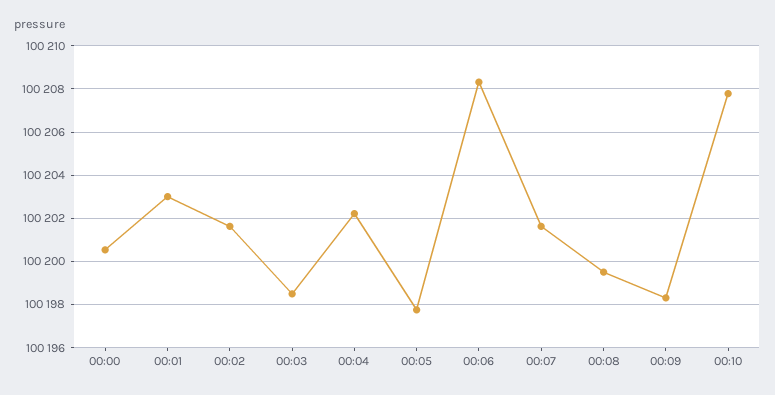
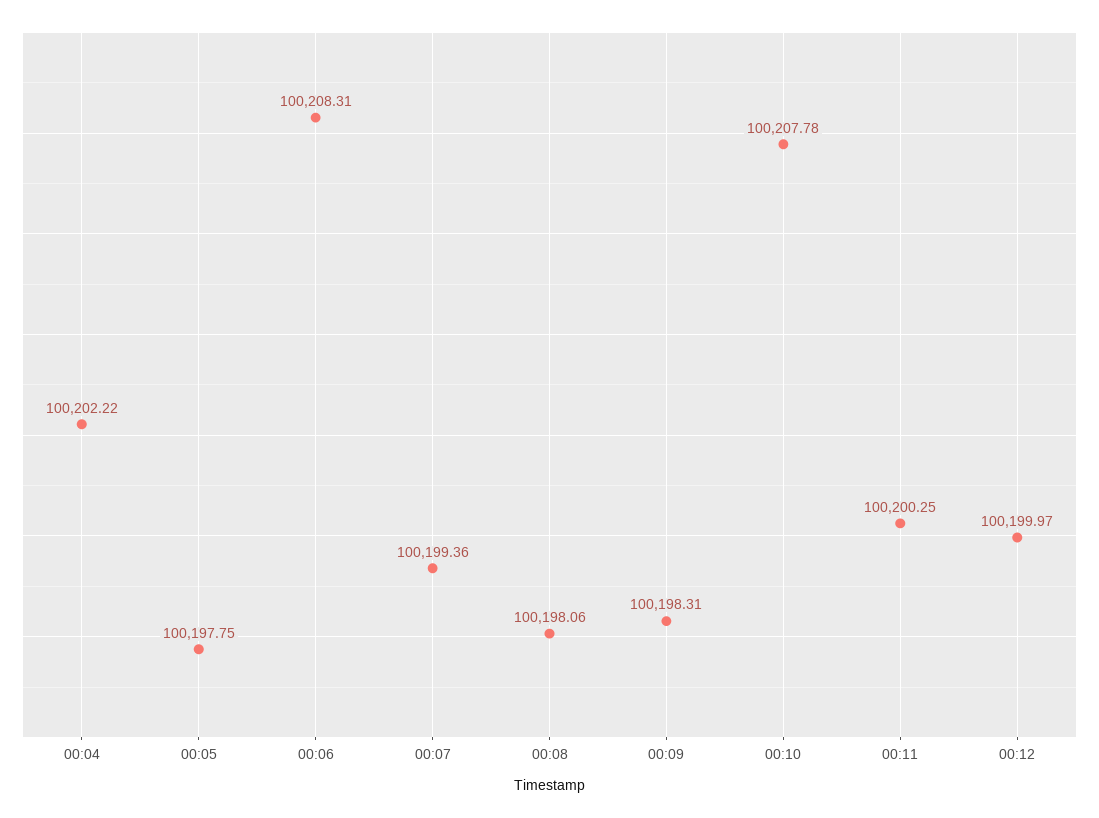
00:00: 100200.5 -> none
00:01: 100203 -> none
00:02: 100201.5 -> none
00:03: 100198.5 -> none
00:07: 100201.5 -> 100199.36
00:08: 100199.5 -> 100198.06
00:11: none -> 100200.25
00:12: none -> 100199.97

